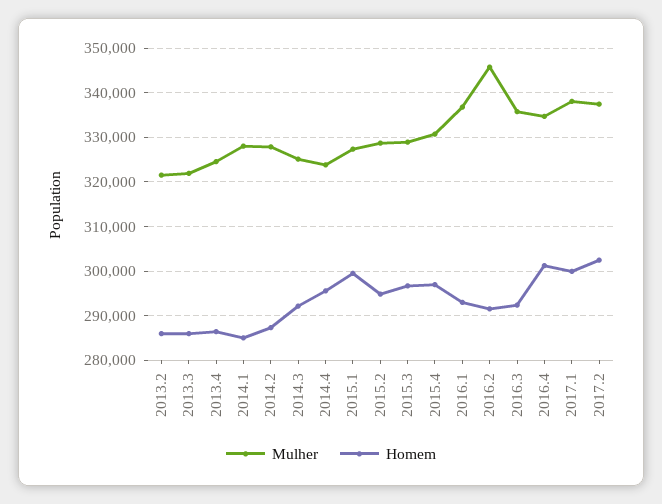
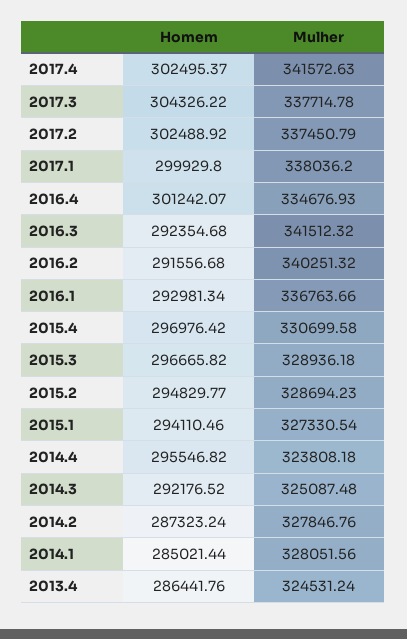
Mulher, 2013.2: 322000 -> none
Homem, 2013.2: 286000 -> none
Mulher, 2013.3: 322000 -> none
Homem, 2013.3: 286000 -> none
Homem, 2015.1: 300000 -> 294110.46
Mulher, 2016.2: 346000 -> 340251.32
Mulher, 2016.3: 336000 -> 341512.32
Homem, 2017.4: none -> 302495.37
Mulher, 2017.4: none -> 341572.63
Homem, 2017.3: none -> 304326.22
Mulher, 2017.3: none -> 337714.78

